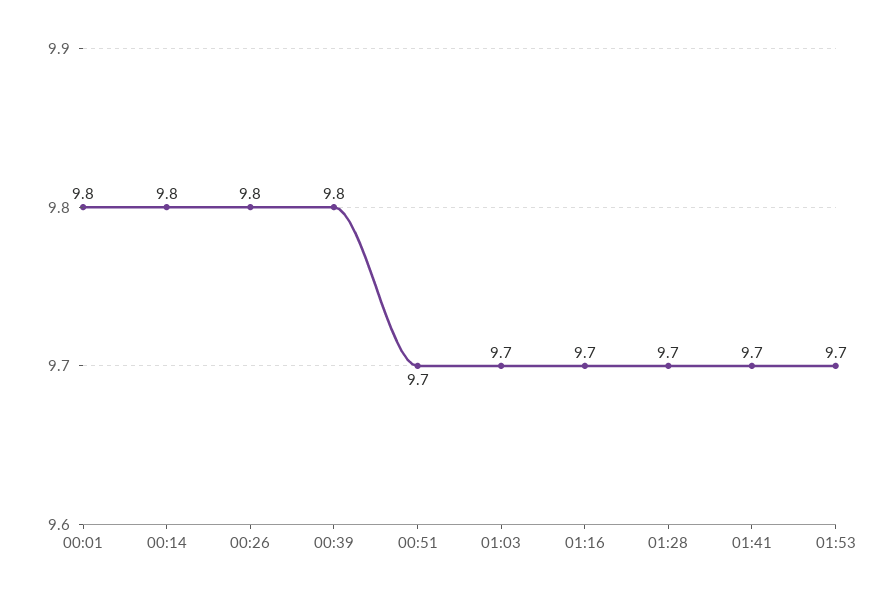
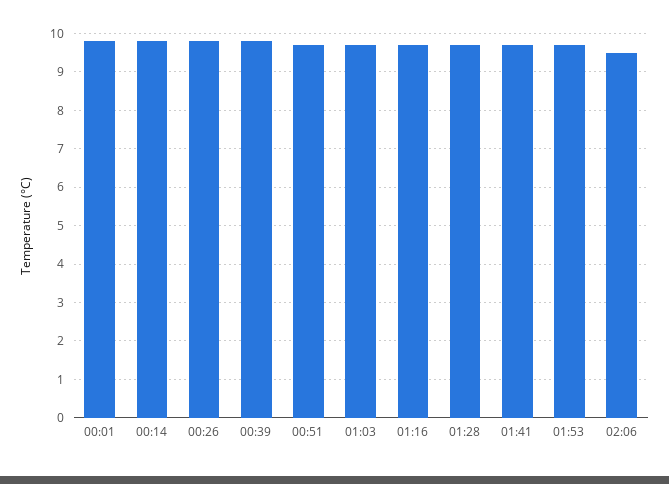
02:06: none -> 9.5

